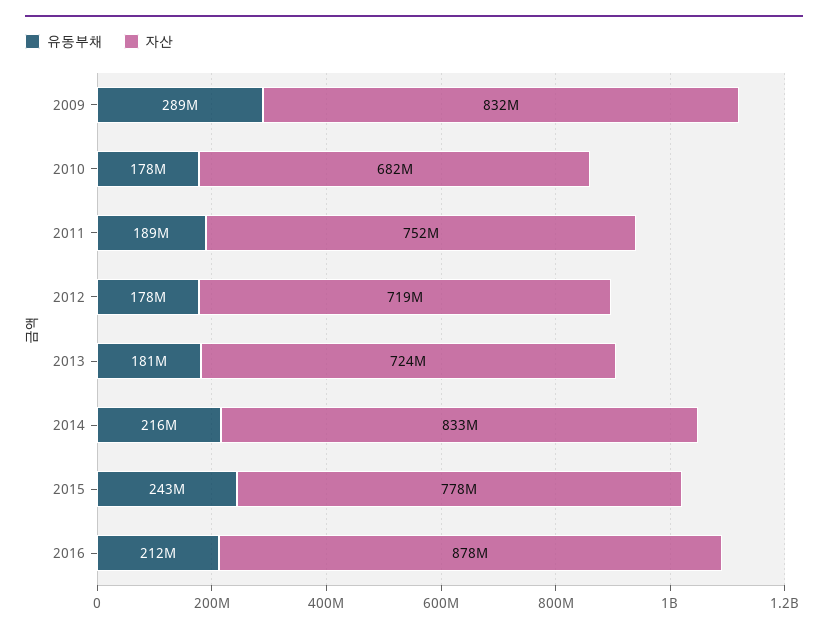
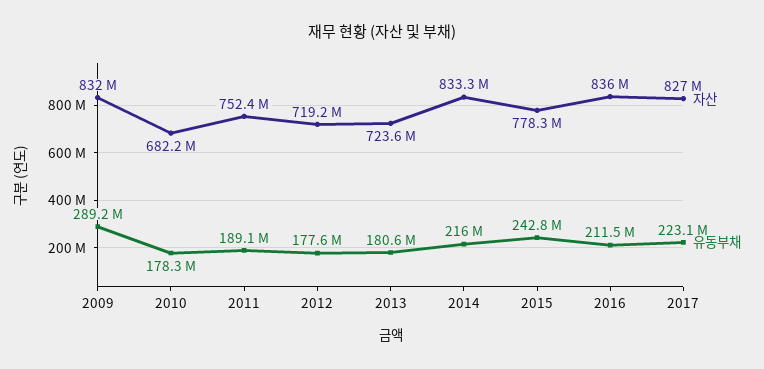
자산, 2016: 878000000 -> 836000000
자산, 2017: none -> 827000000
유동부채, 2017: none -> 223100000

